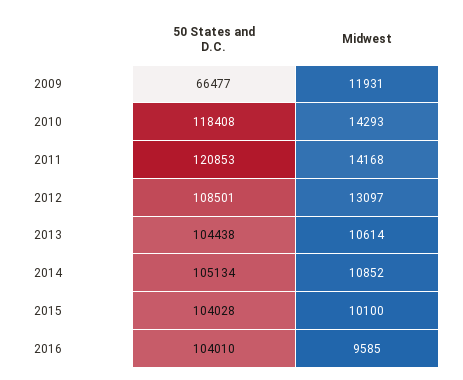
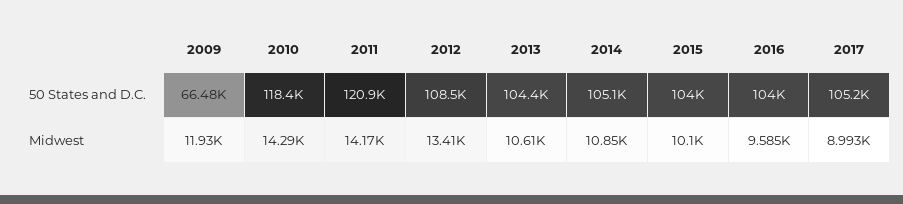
Midwest, 2012: 13097 -> 13410
50 States and D.C., 2017: none -> 105200
Midwest, 2017: none -> 8993

